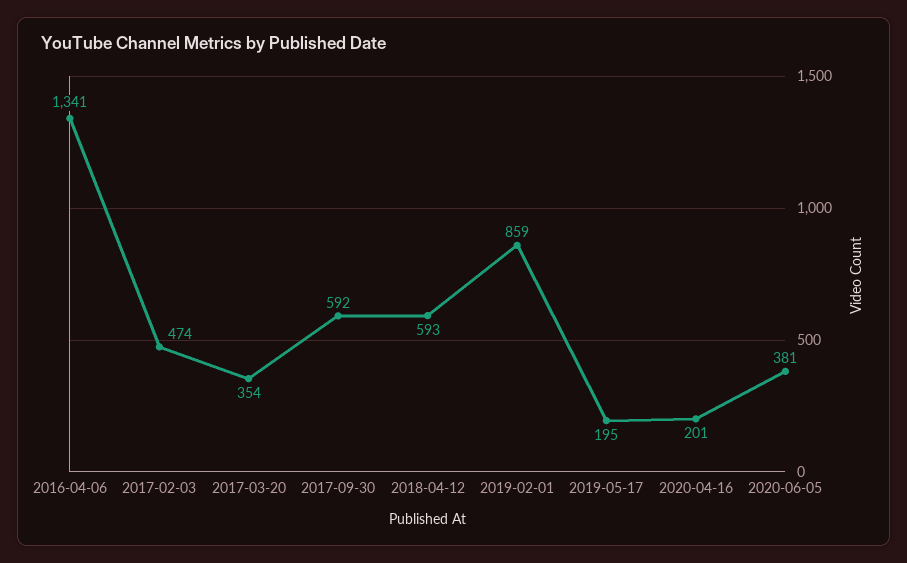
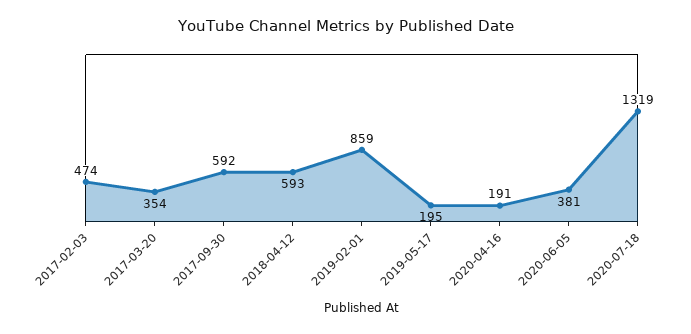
2016-04-06: 1341 -> none
2020-04-16: 201 -> 191
2020-07-18: none -> 1319

